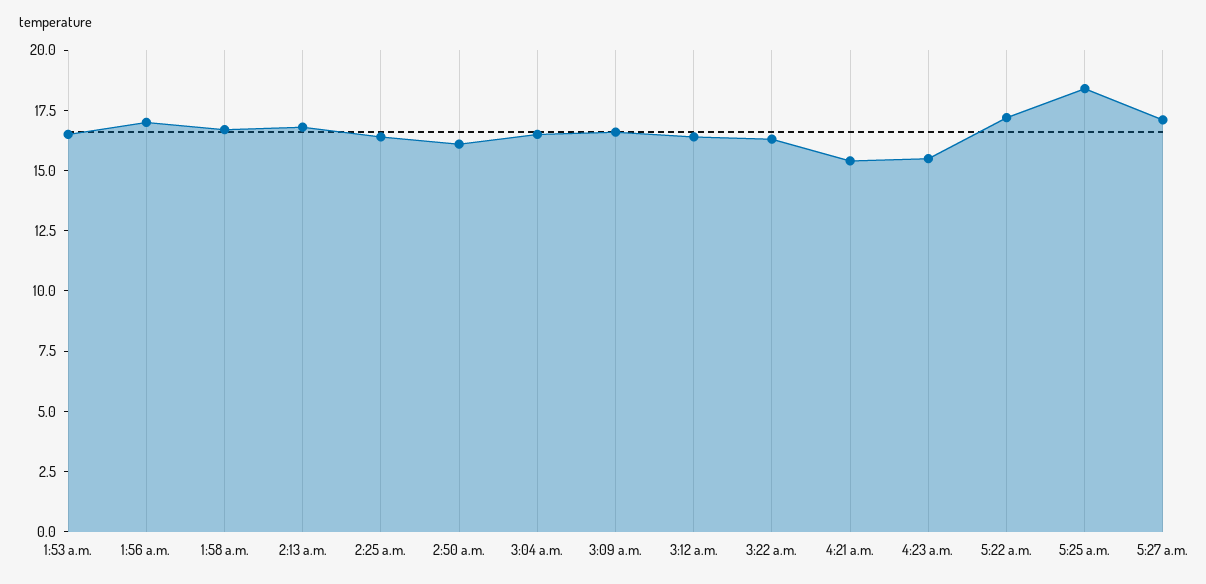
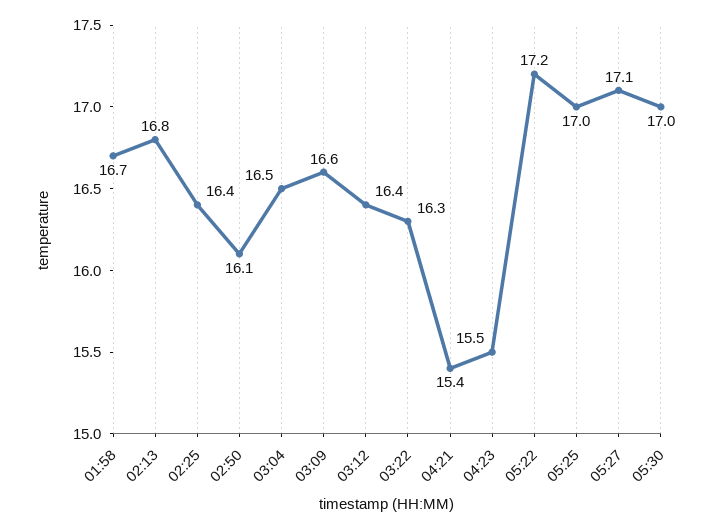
1:53 a.m.: 16.5 -> none
1:56 a.m.: 17 -> none
5:25 a.m.: 18.5 -> 17
05:30: none -> 17

